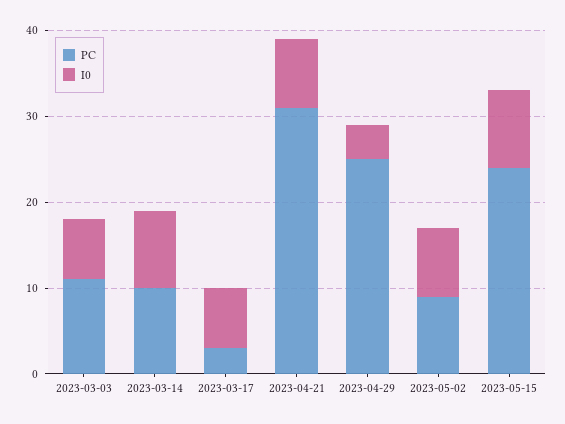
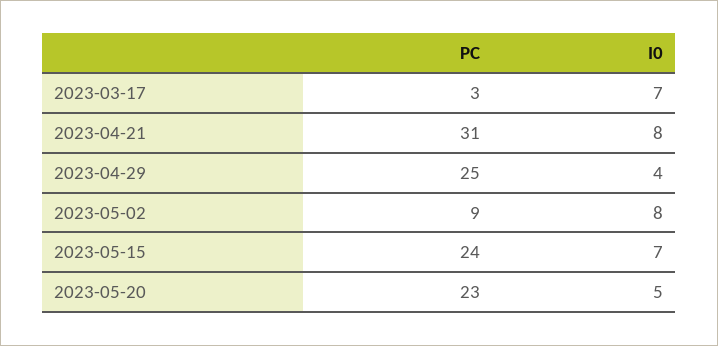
PC, 2023-03-03: 11 -> none
I0, 2023-03-03: 7 -> none
PC, 2023-03-14: 10 -> none
I0, 2023-03-14: 9 -> none
I0, 2023-05-15: 9 -> 7
PC, 2023-05-20: none -> 23
I0, 2023-05-20: none -> 5

